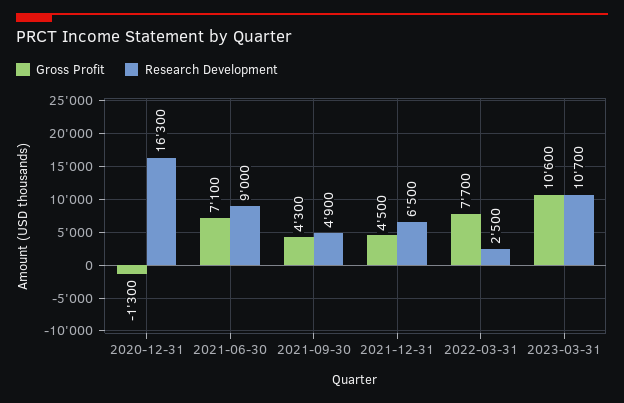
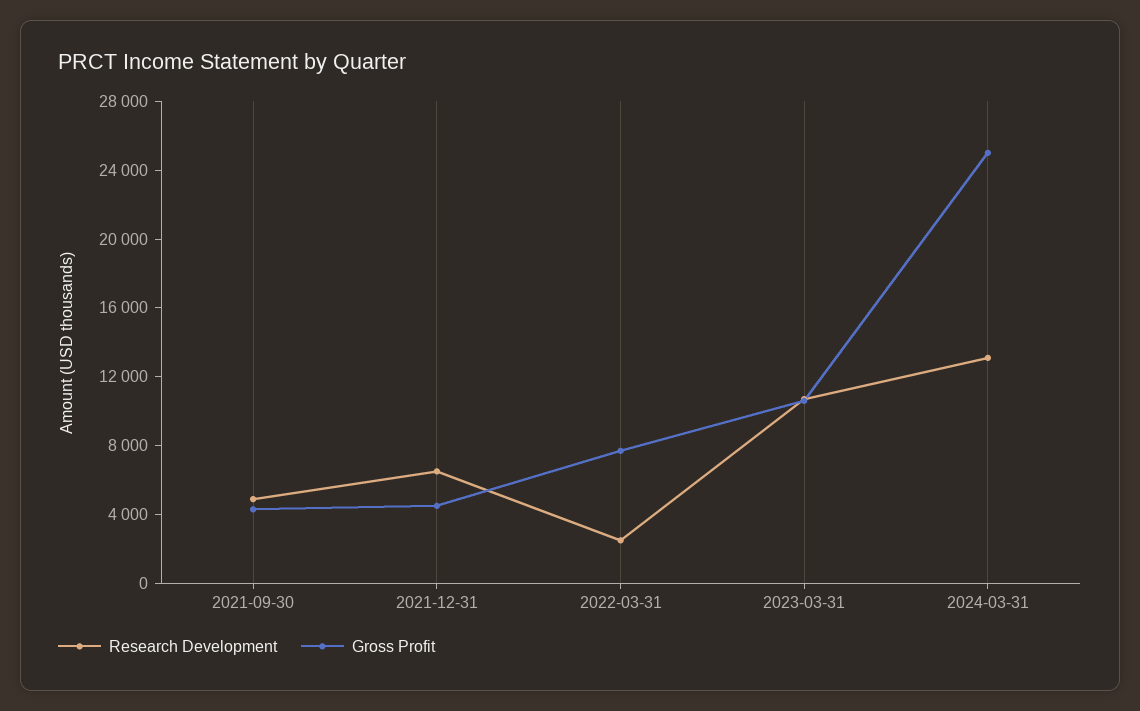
Gross Profit, 2020-12-31: -1300 -> none
Research Development, 2020-12-31: 16300 -> none
Gross Profit, 2021-06-30: 7100 -> none
Research Development, 2021-06-30: 9000 -> none
Research Development, 2024-03-31: none -> 13000
Gross Profit, 2024-03-31: none -> 25000

